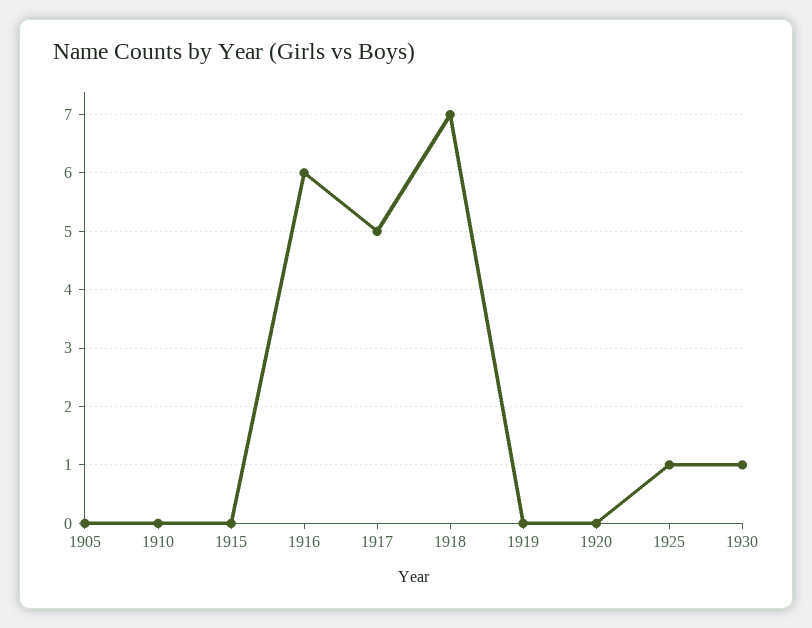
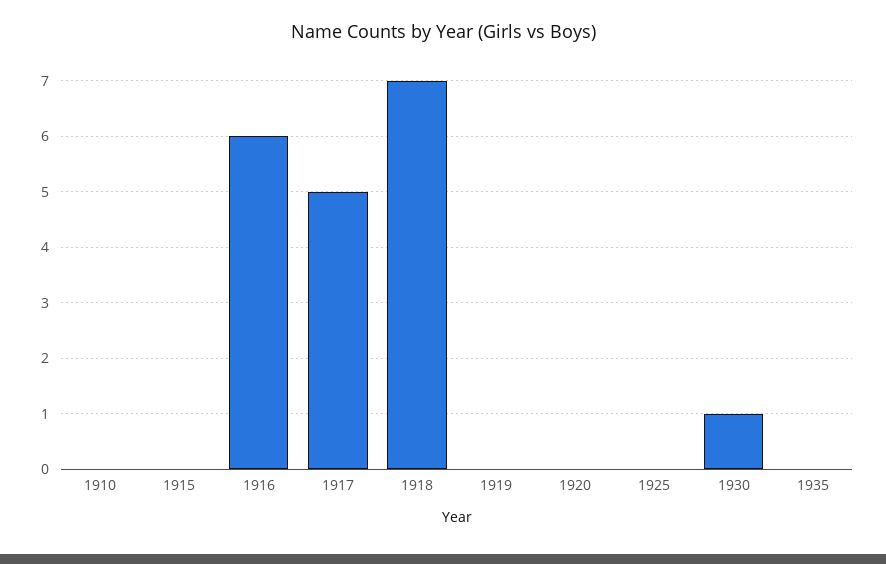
1905: 0 -> none
1925: 1 -> 0
1935: none -> 0

